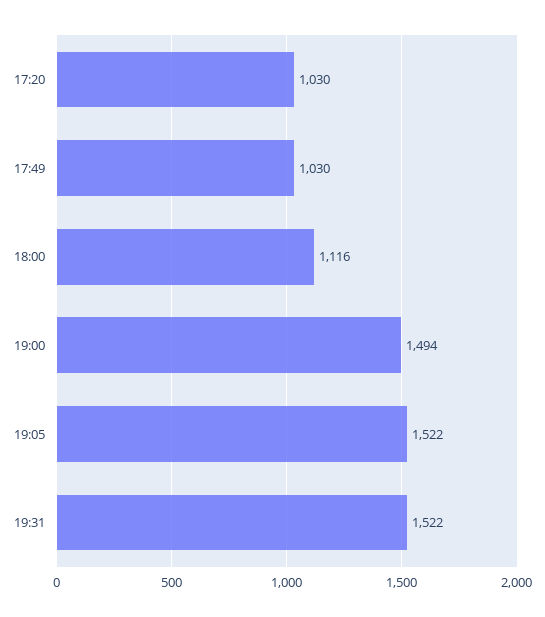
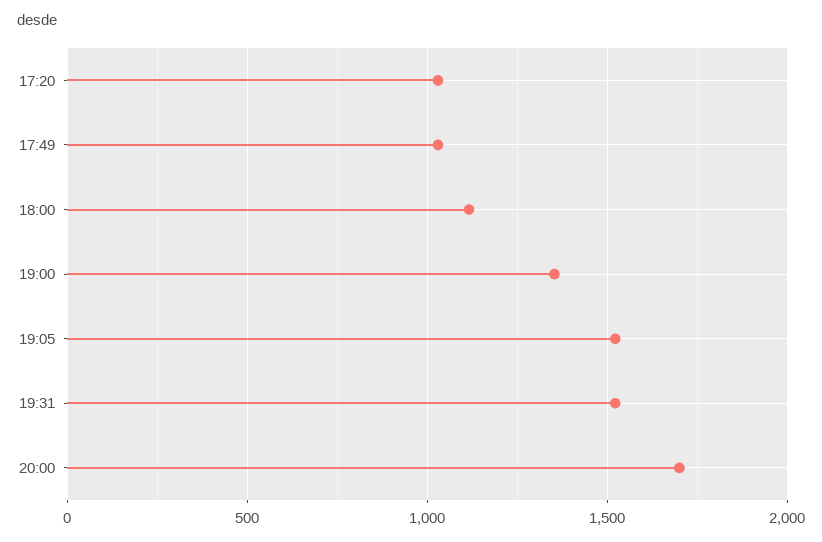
19:00: 1494 -> 1350
20:00: none -> 1700

